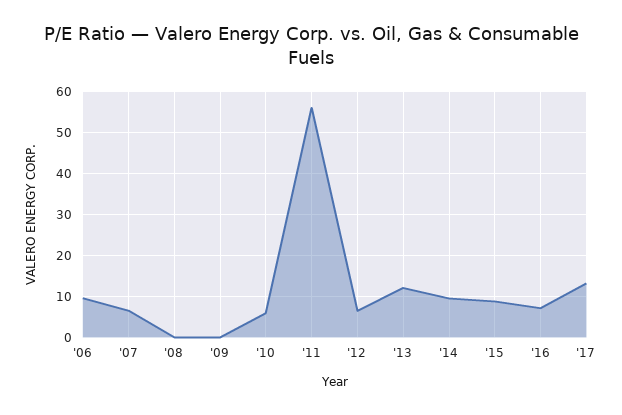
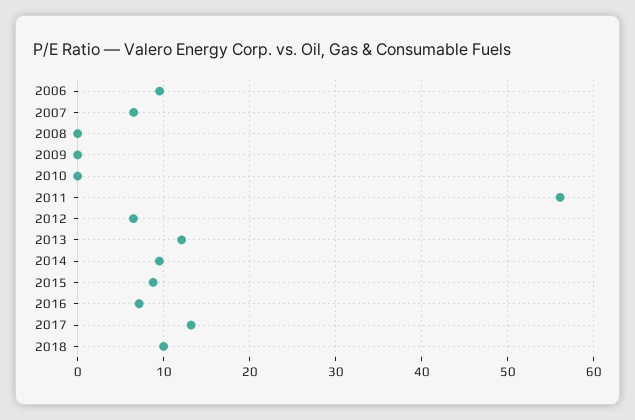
'10: 6 -> 0
2018: none -> 10

